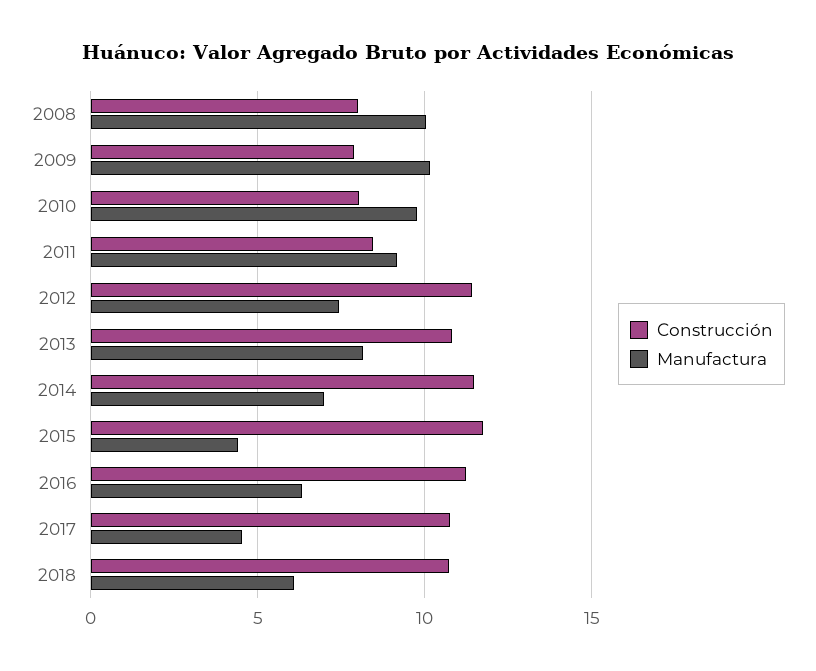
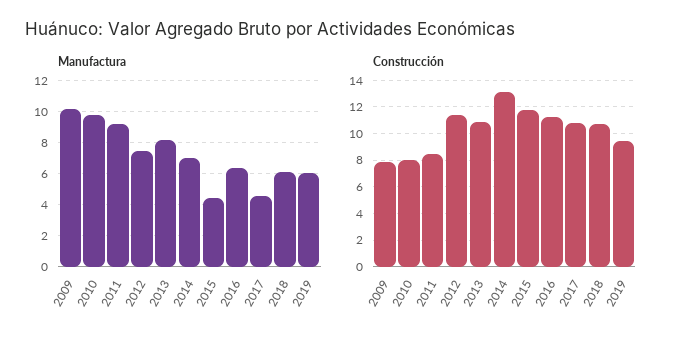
Construcción, 2008: 8 -> none
Manufactura, 2008: 10 -> none
Construcción, 2014: 11.5 -> 13
Manufactura, 2019: none -> 6
Construcción, 2019: none -> 9.5

